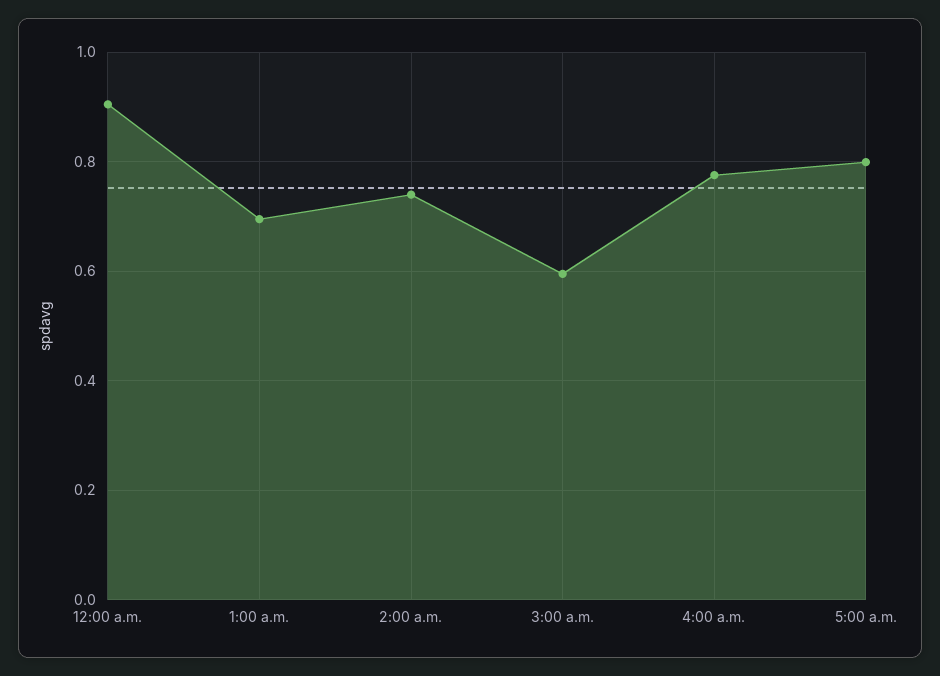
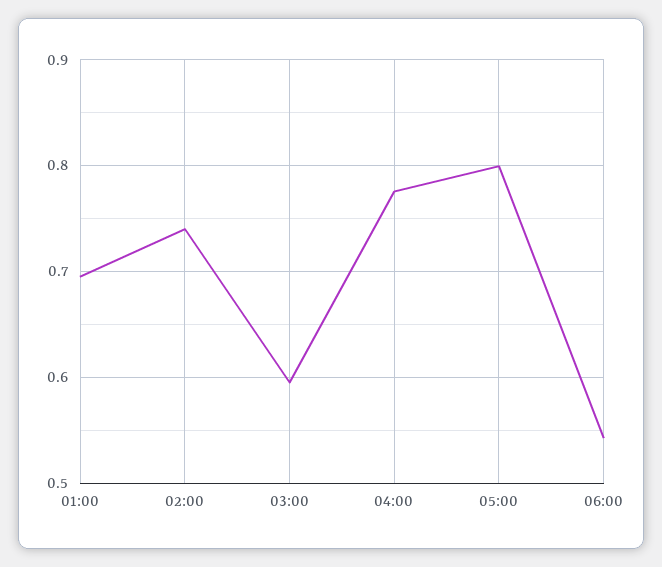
12:00 a.m.: 0.9 -> none
06:00: none -> 0.54

